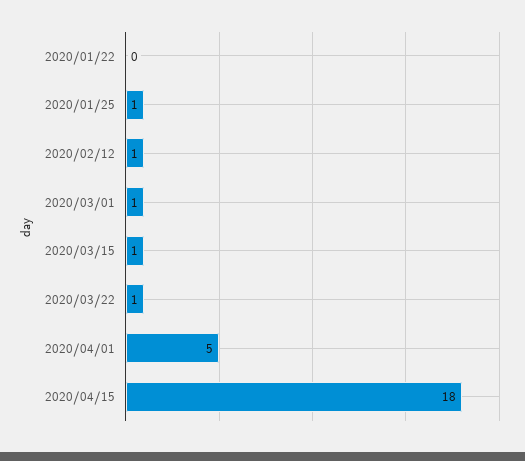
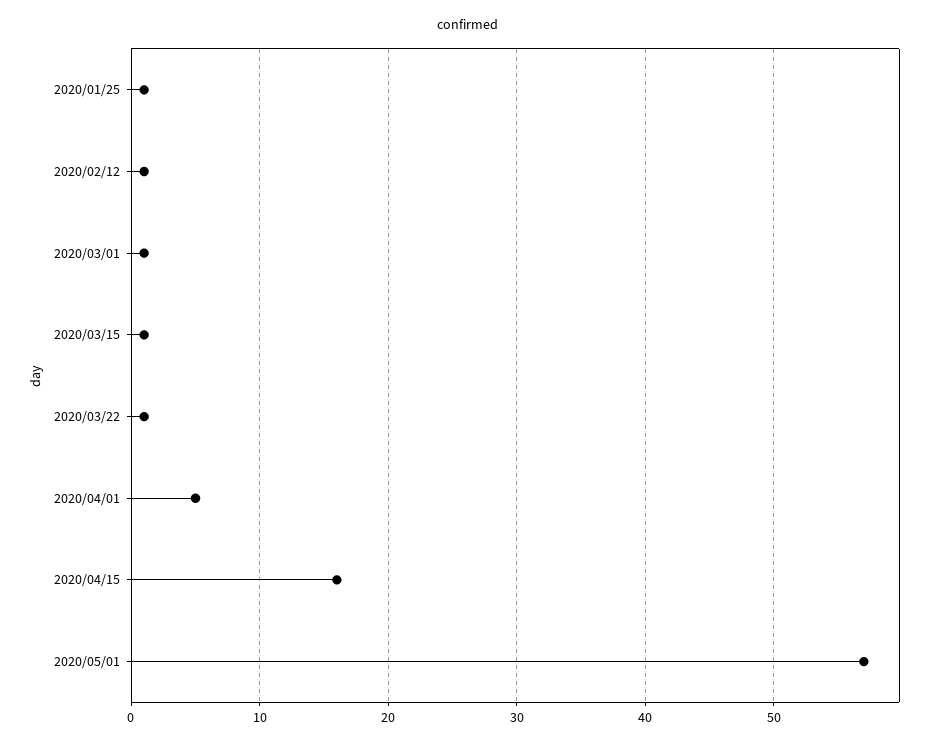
2020/01/22: 0 -> none
2020/04/15: 18 -> 16
2020/05/01: none -> 57

